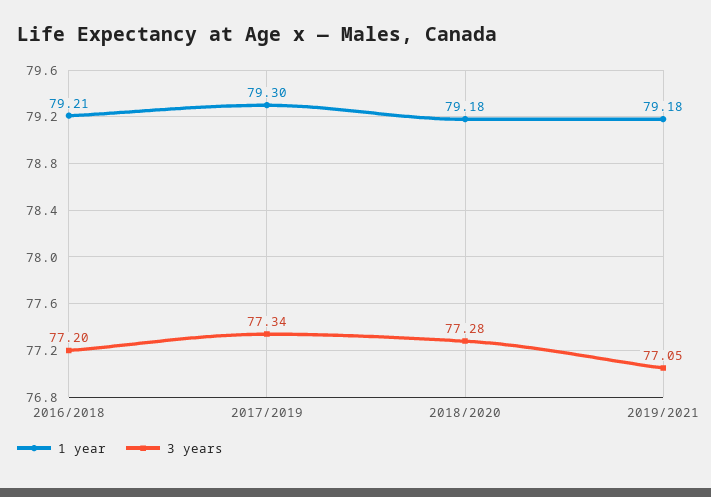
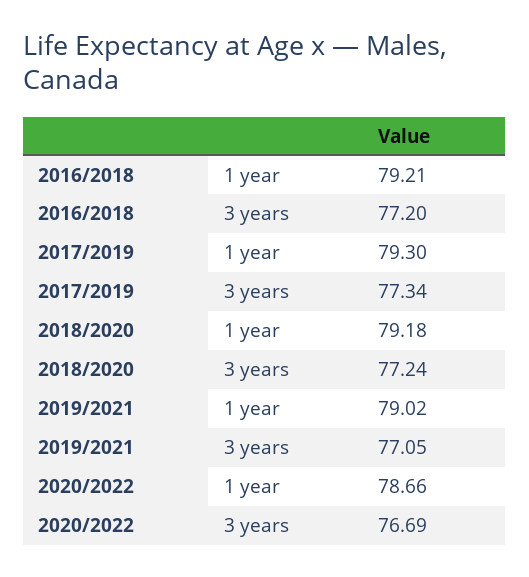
3 years, 2018/2020: 77.28 -> 77.24
1 year, 2019/2021: 79.18 -> 79.02
1 year, 2020/2022: none -> 78.66
3 years, 2020/2022: none -> 76.69

